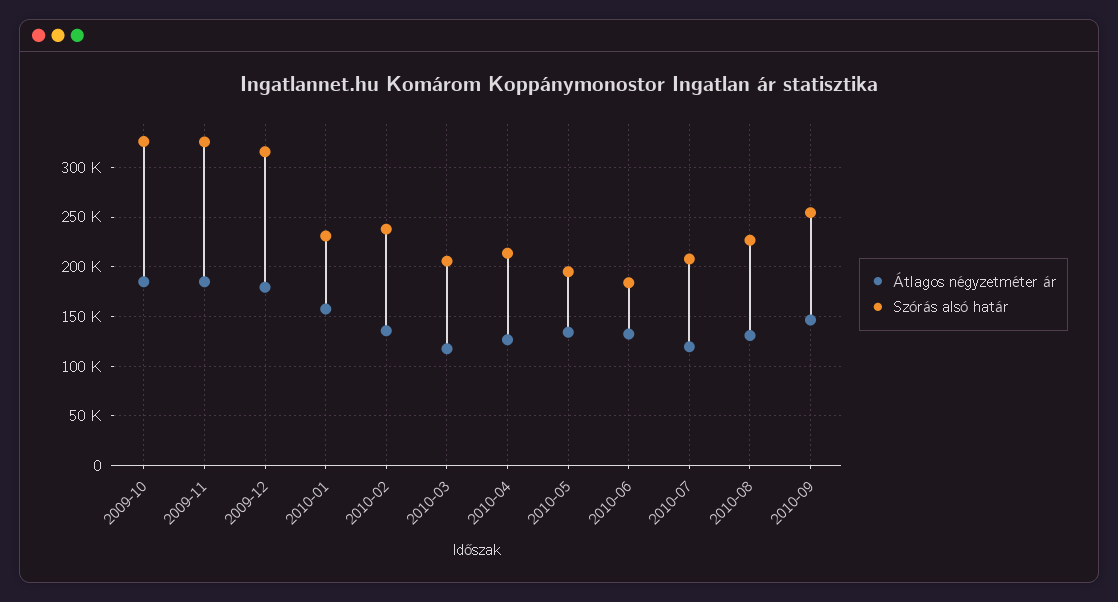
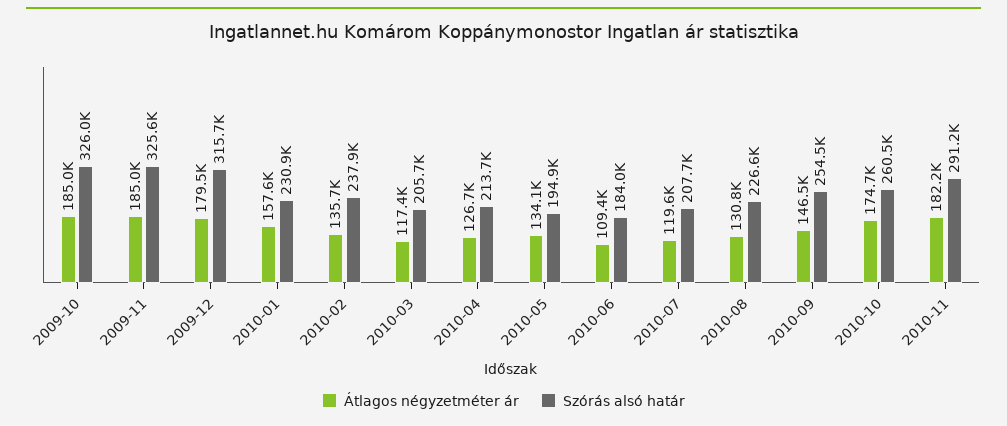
Átlagos négyzetméter ár, 2010-06: 130000 -> 109400
Átlagos négyzetméter ár, 2010-10: none -> 174700
Szórás alsó határ, 2010-10: none -> 260500
Átlagos négyzetméter ár, 2010-11: none -> 182200
Szórás alsó határ, 2010-11: none -> 291200

